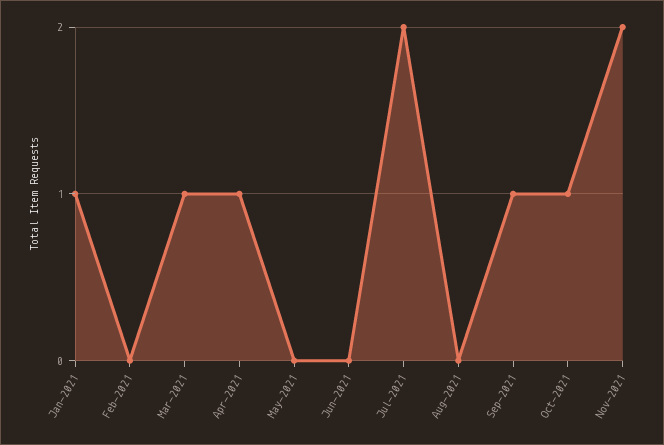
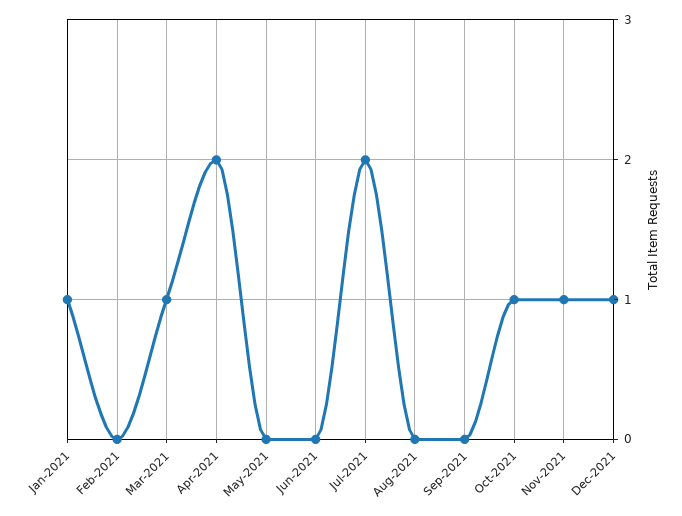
Apr-2021: 1 -> 2
Sep-2021: 1 -> 0
Nov-2021: 2 -> 1
Dec-2021: none -> 1

